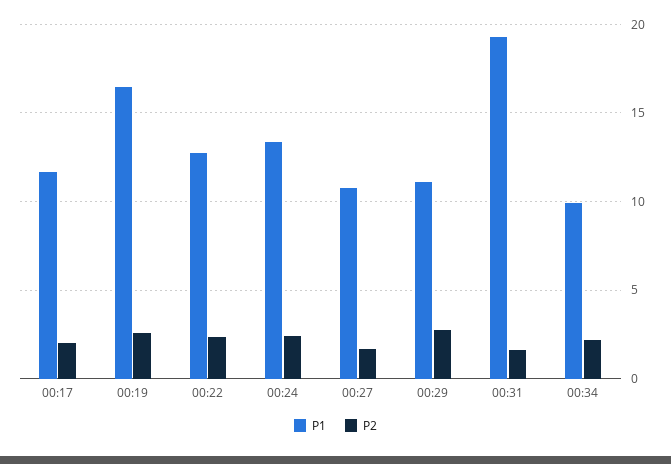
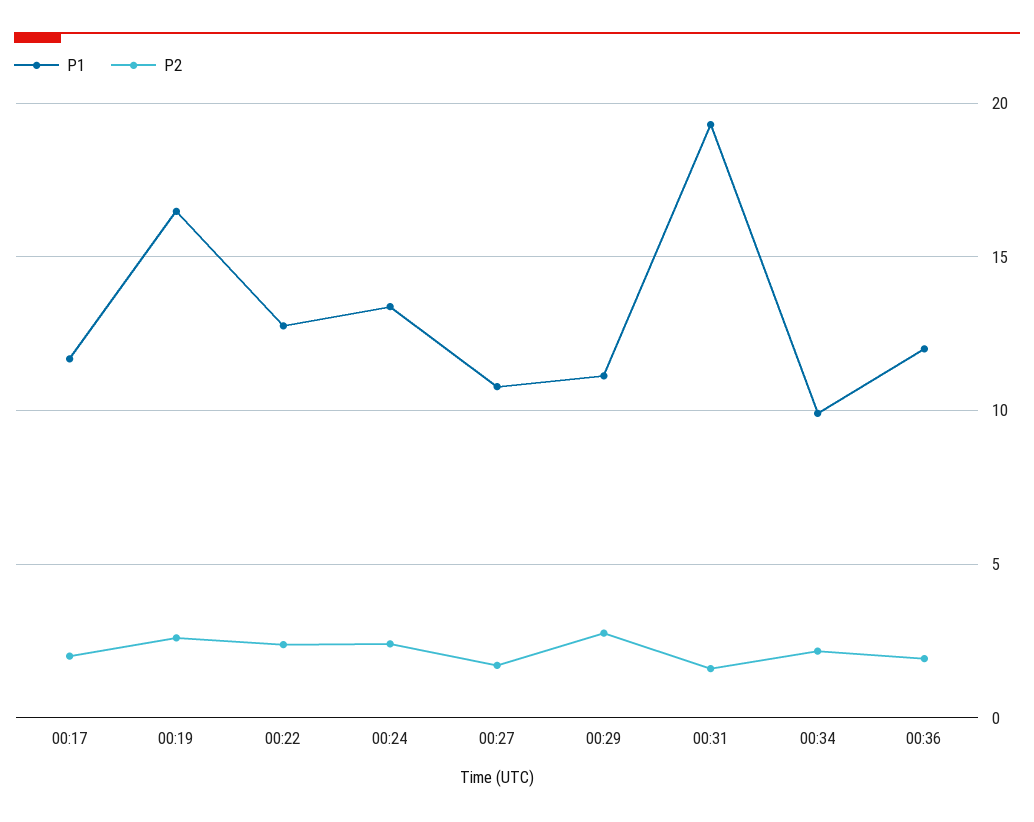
P1, 00:36: none -> 12
P2, 00:36: none -> 2

